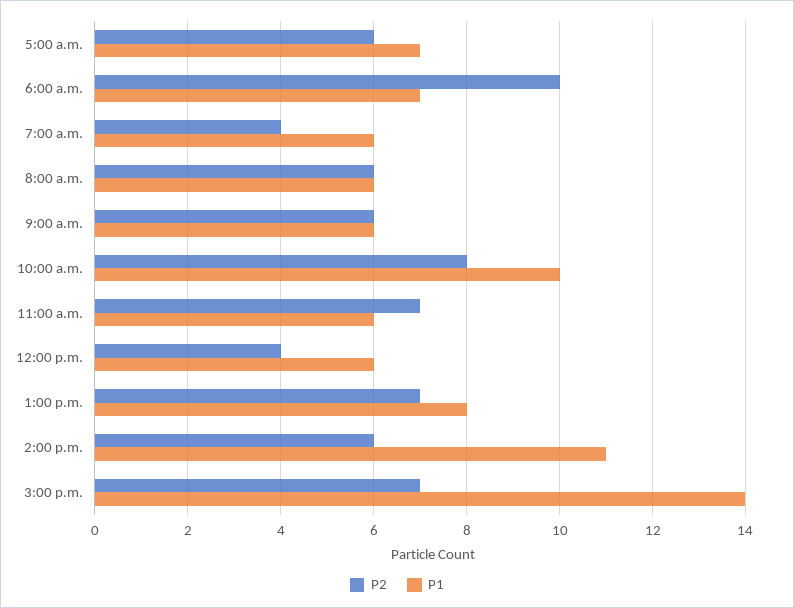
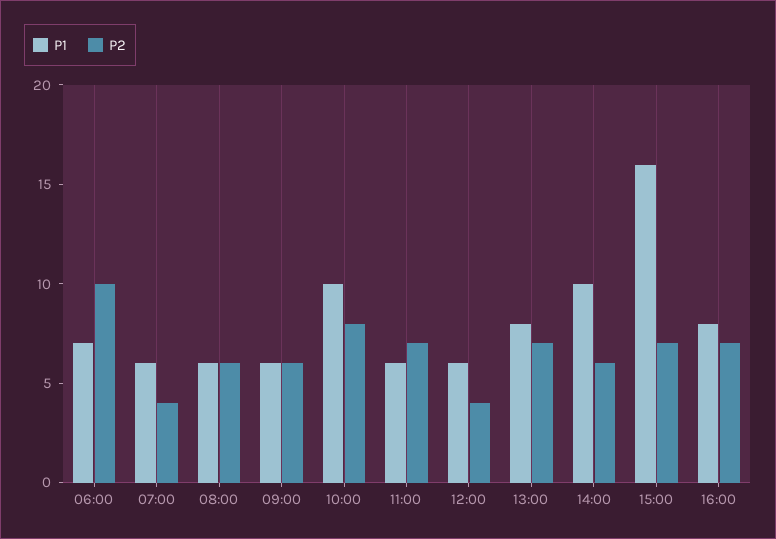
P2, 5:00 a.m.: 6 -> none
P1, 5:00 a.m.: 7 -> none
P1, 2:00 p.m.: 11 -> 10
P1, 3:00 p.m.: 14 -> 16
P1, 16:00: none -> 8
P2, 16:00: none -> 7

